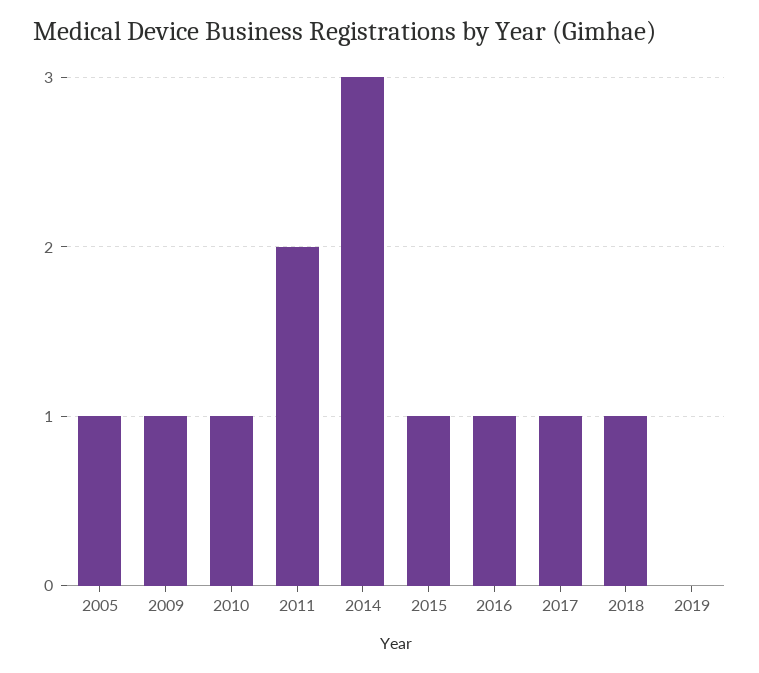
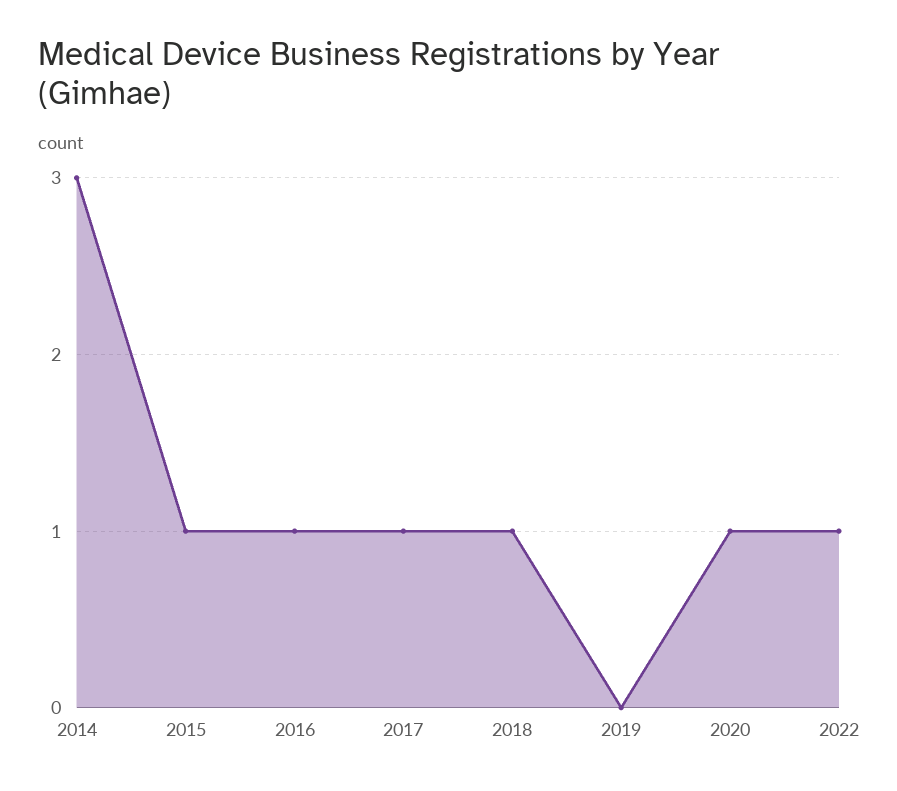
2005: 1 -> none
2009: 1 -> none
2010: 1 -> none
2011: 2 -> none
2020: none -> 1
2022: none -> 1

